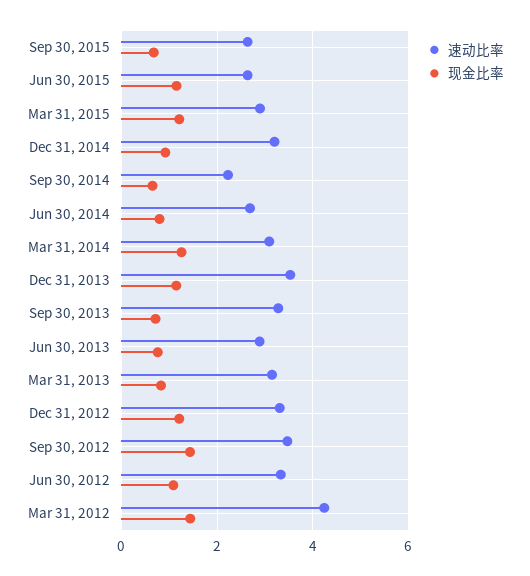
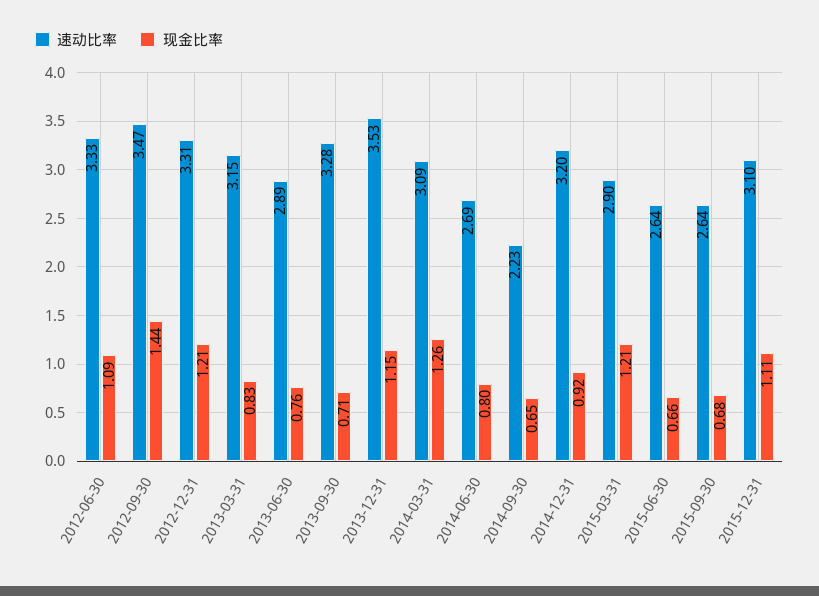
现金比率, Jun 30, 2015: 1.2 -> 0.66
速动比率, Mar 31, 2012: 4.2 -> none
现金比率, Mar 31, 2012: 1.4 -> none
速动比率, 2015-12-31: none -> 3.1
现金比率, 2015-12-31: none -> 1.11

